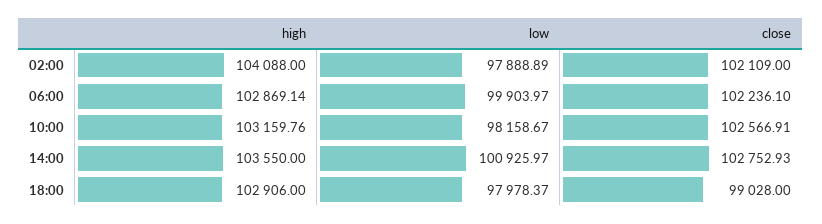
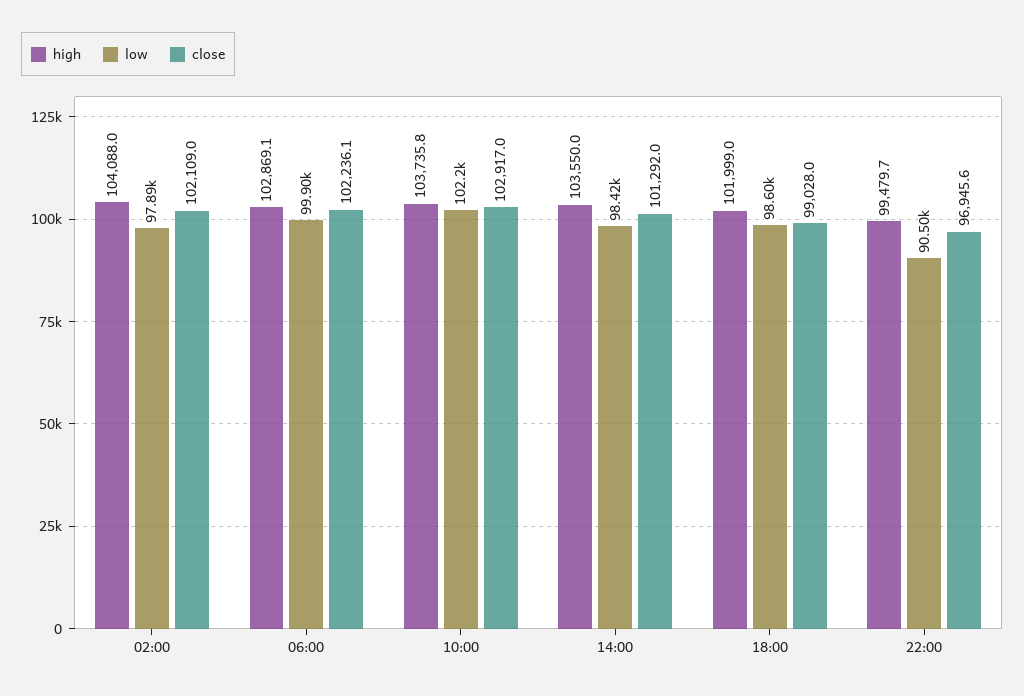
high, 10:00: 103159.76 -> 103735.8
low, 10:00: 98158.67 -> 102200
close, 10:00: 102566.91 -> 102917
low, 14:00: 100925.97 -> 98420
close, 14:00: 102752.93 -> 101292
high, 18:00: 102906 -> 101999
low, 18:00: 97978.37 -> 98600
high, 22:00: none -> 99479.7
low, 22:00: none -> 90500
close, 22:00: none -> 96945.6

